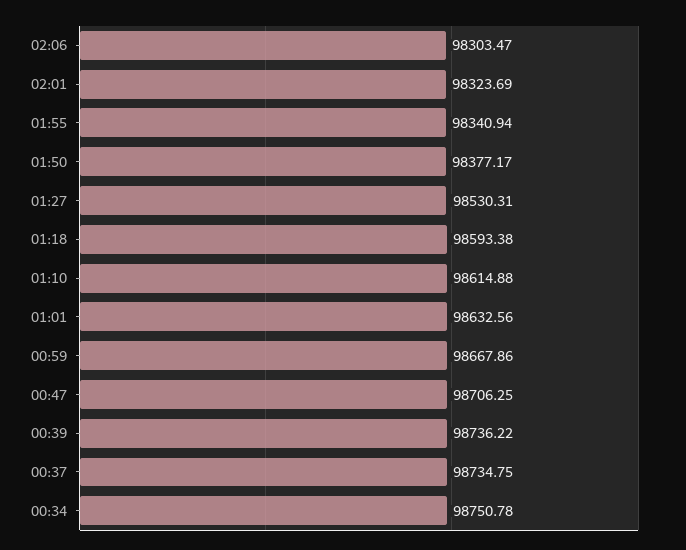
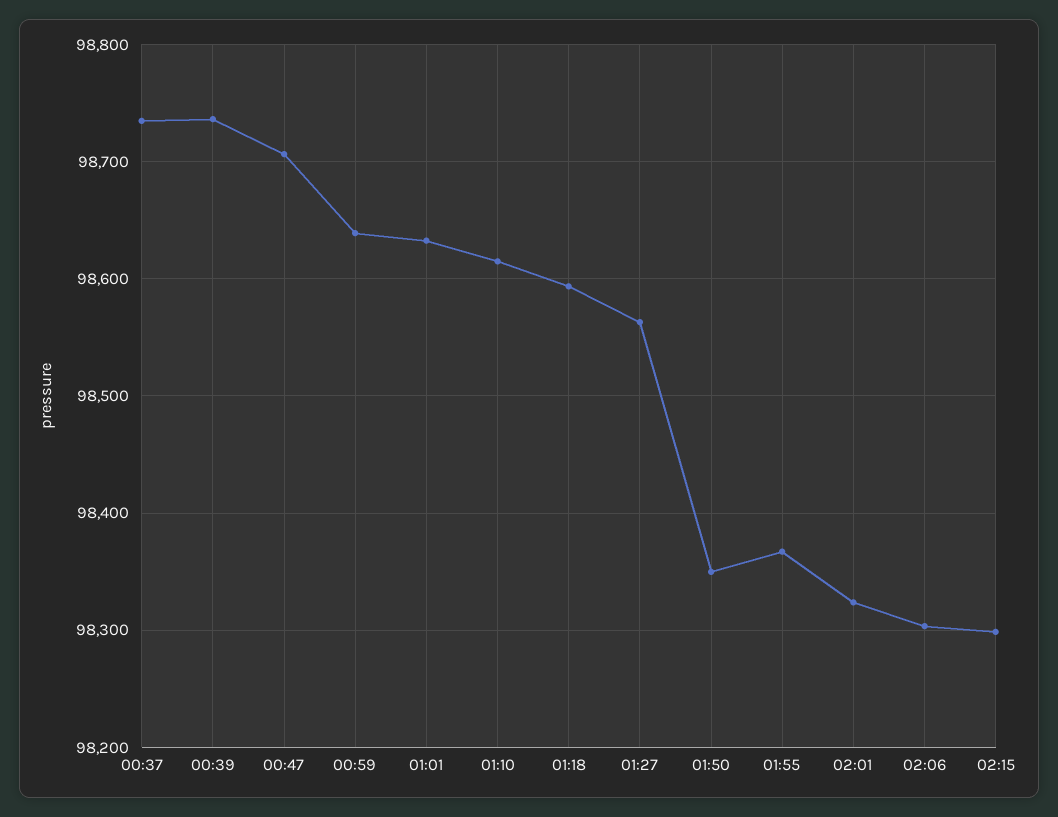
01:55: 98340.94 -> 98370
01:50: 98377.17 -> 98350
01:27: 98530.31 -> 98560
00:59: 98667.86 -> 98640
00:34: 98750.78 -> none
02:15: none -> 98300

